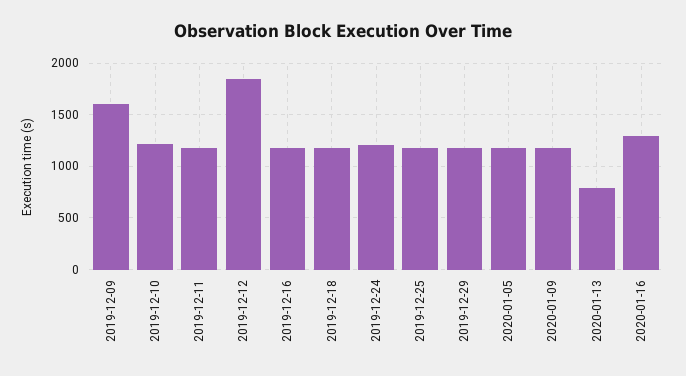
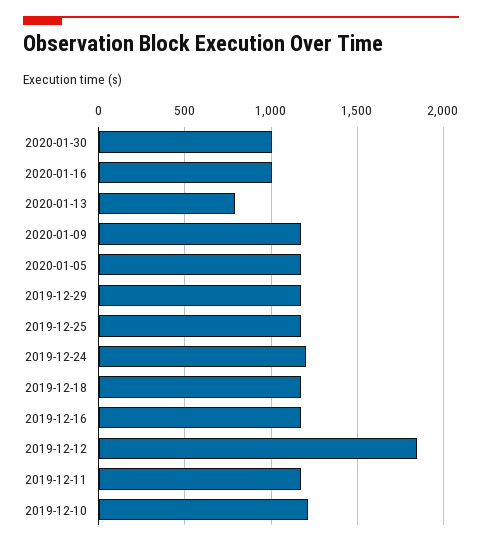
2019-12-09: 1600 -> none
2020-01-16: 1300 -> 1000
2020-01-30: none -> 1000

